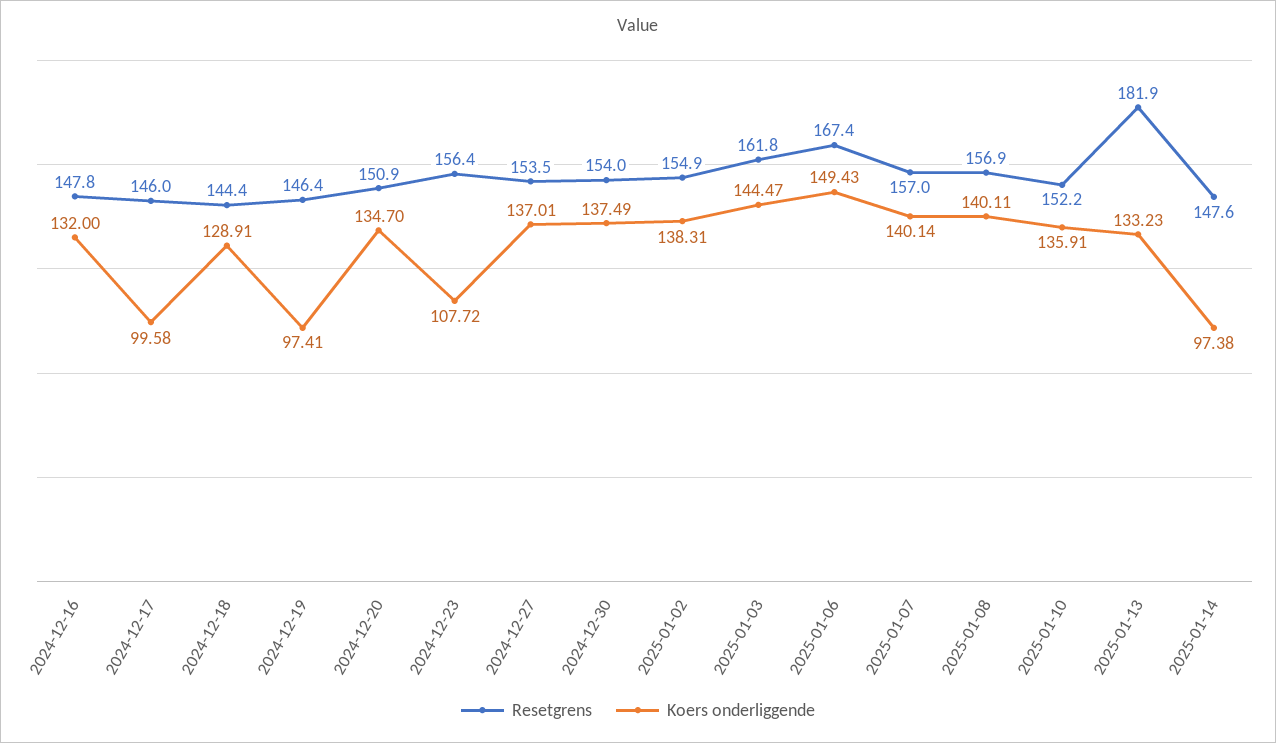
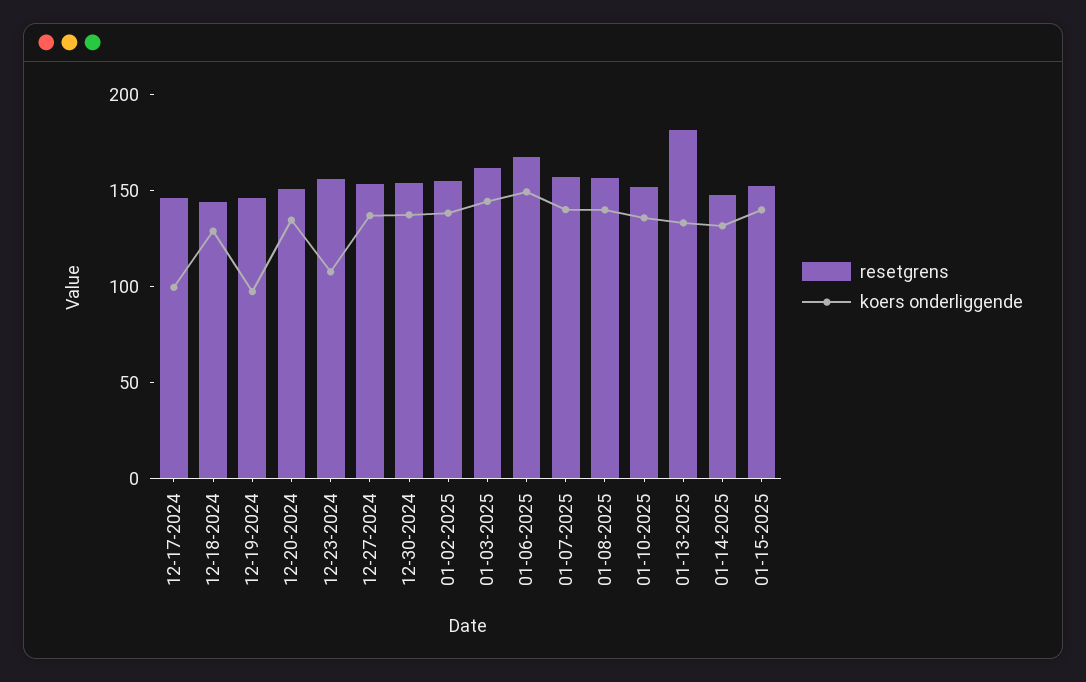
Resetgrens, 2024-12-16: 147.8 -> none
Koers onderliggende, 2024-12-16: 132 -> none
Koers onderliggende, 2025-01-14: 97.38 -> 130
Resetgrens, 01-15-2025: none -> 150
Koers onderliggende, 01-15-2025: none -> 140

